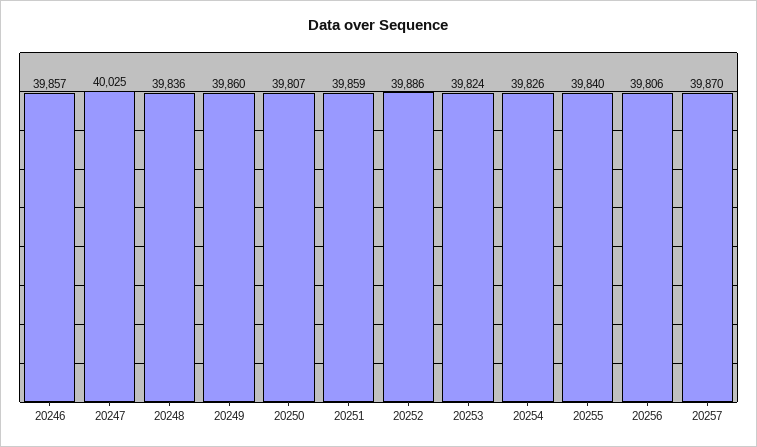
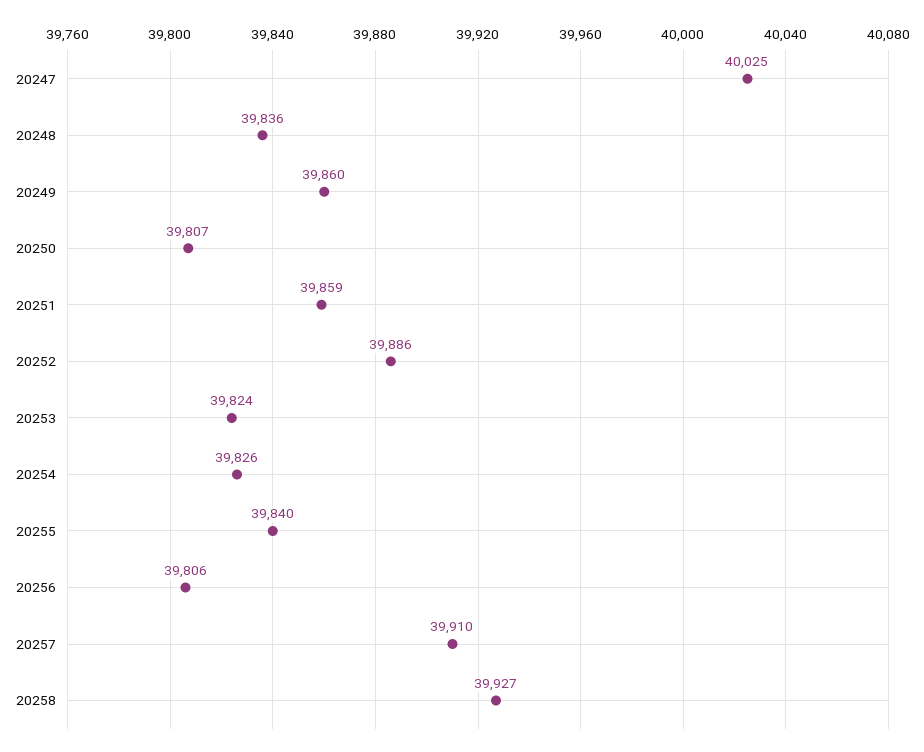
20246: 39857 -> none
20257: 39870 -> 39910
20258: none -> 39927

